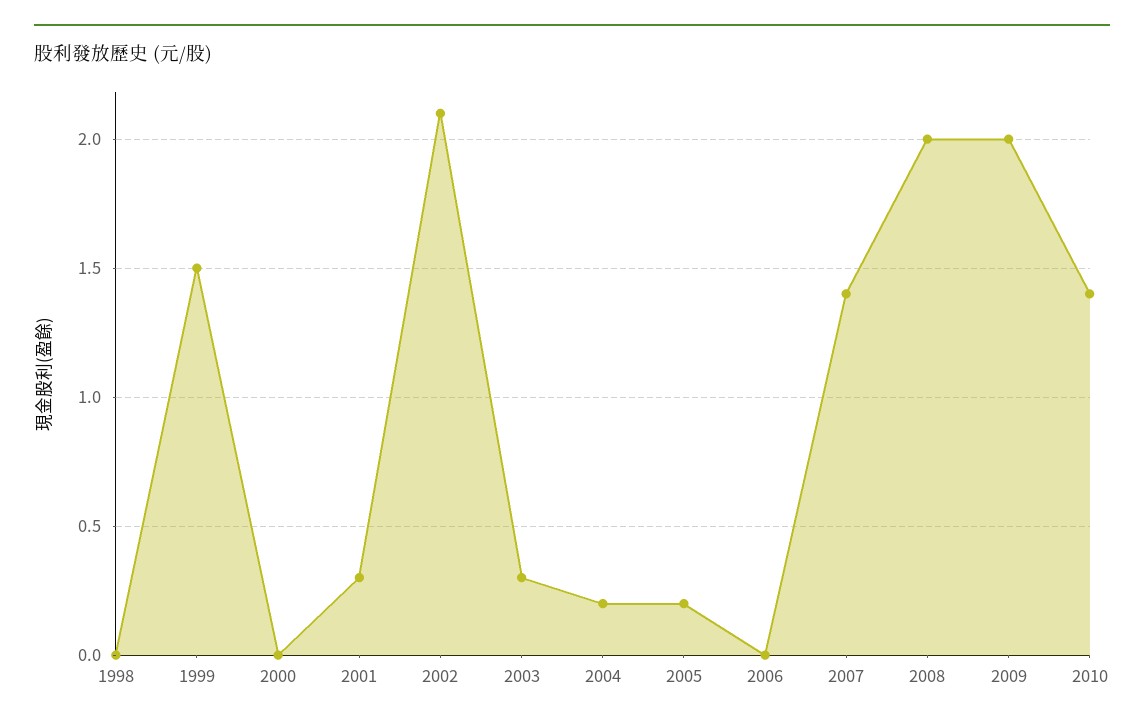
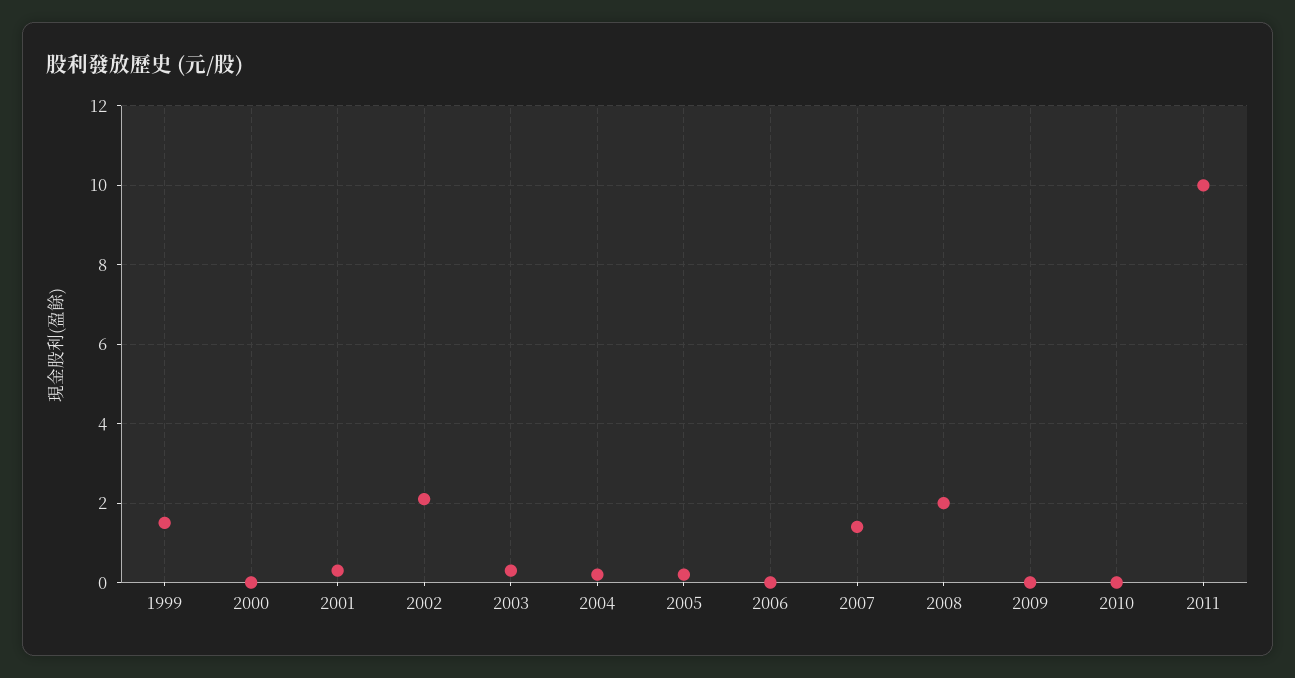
1998: 0 -> none
2009: 2 -> 0
2010: 1.4 -> 0
2011: none -> 10

